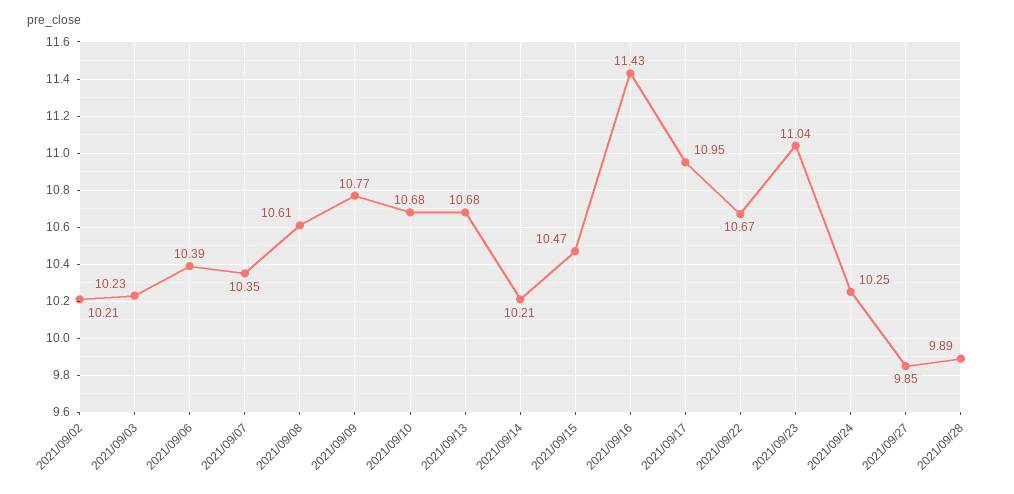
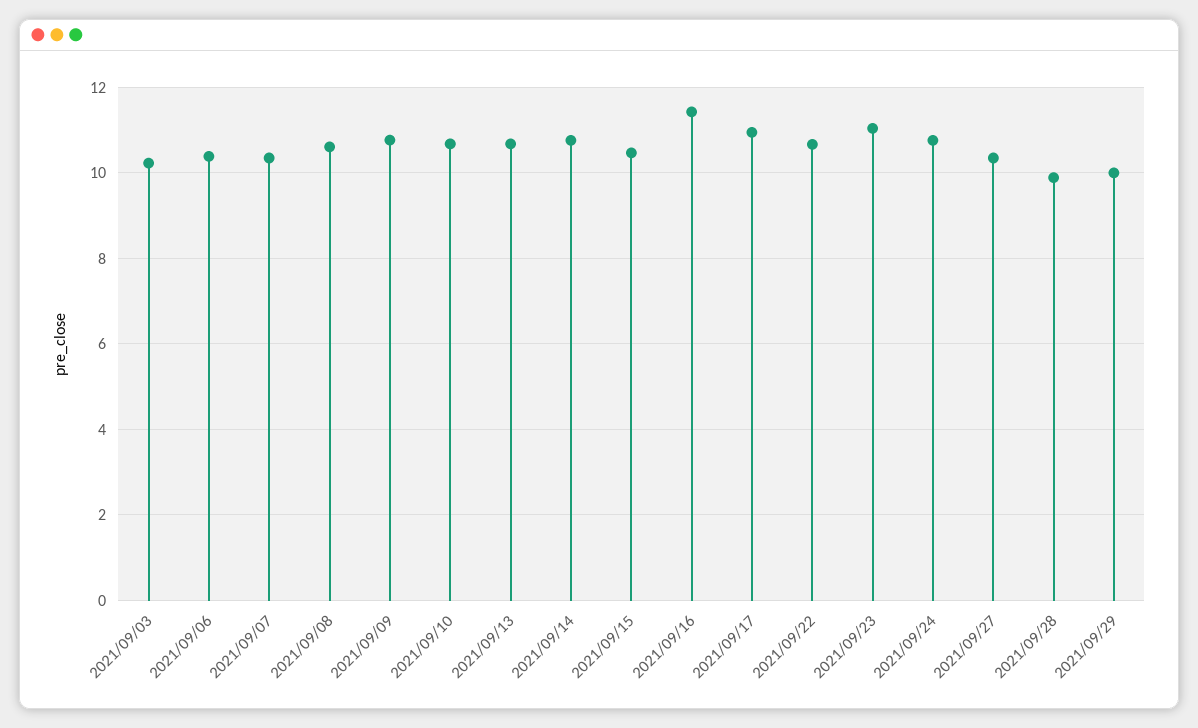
2021/09/02: 10.21 -> none
2021/09/14: 10.21 -> 10.8
2021/09/24: 10.25 -> 10.8
2021/09/27: 9.85 -> 10.4
2021/09/29: none -> 10

